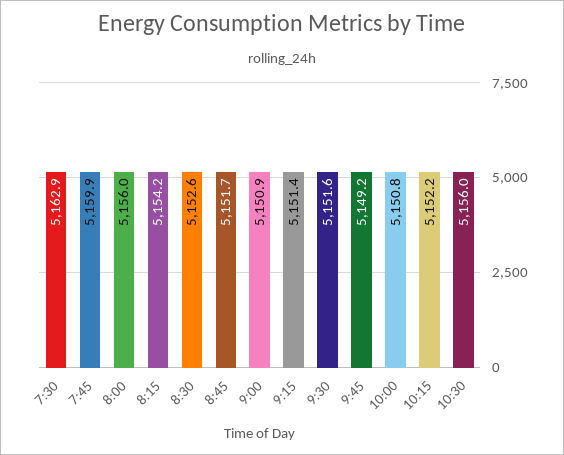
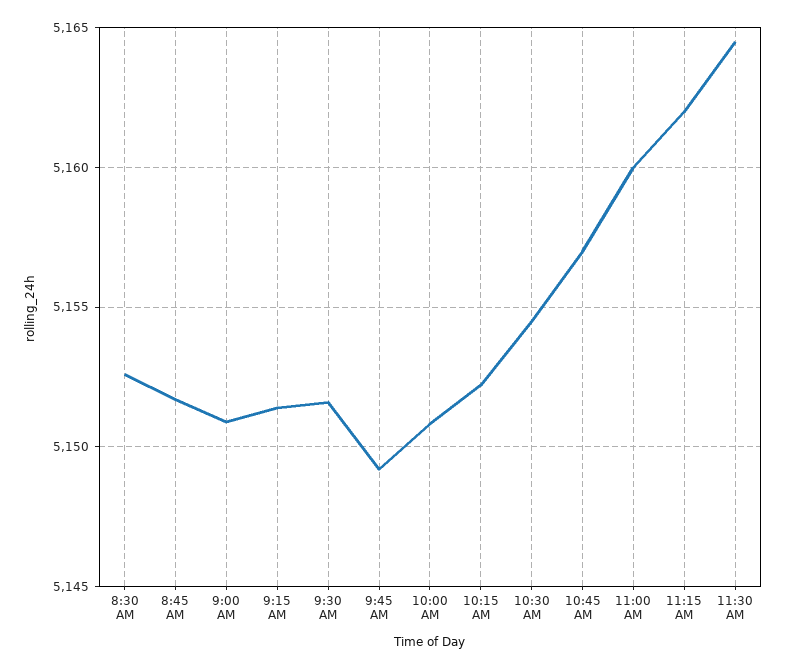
7:30: 5162.9 -> none
7:45: 5159.9 -> none
8:00: 5156 -> none
8:15: 5154.2 -> none
10:30: 5156 -> 5154.5
10:45 AM: none -> 5157
11:00 AM: none -> 5160
11:15 AM: none -> 5162
11:30 AM: none -> 5164.5

